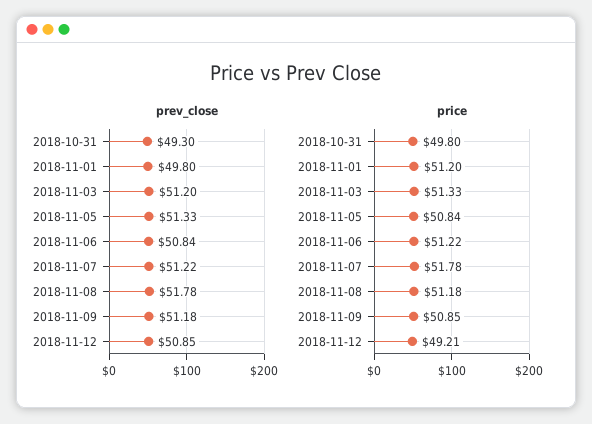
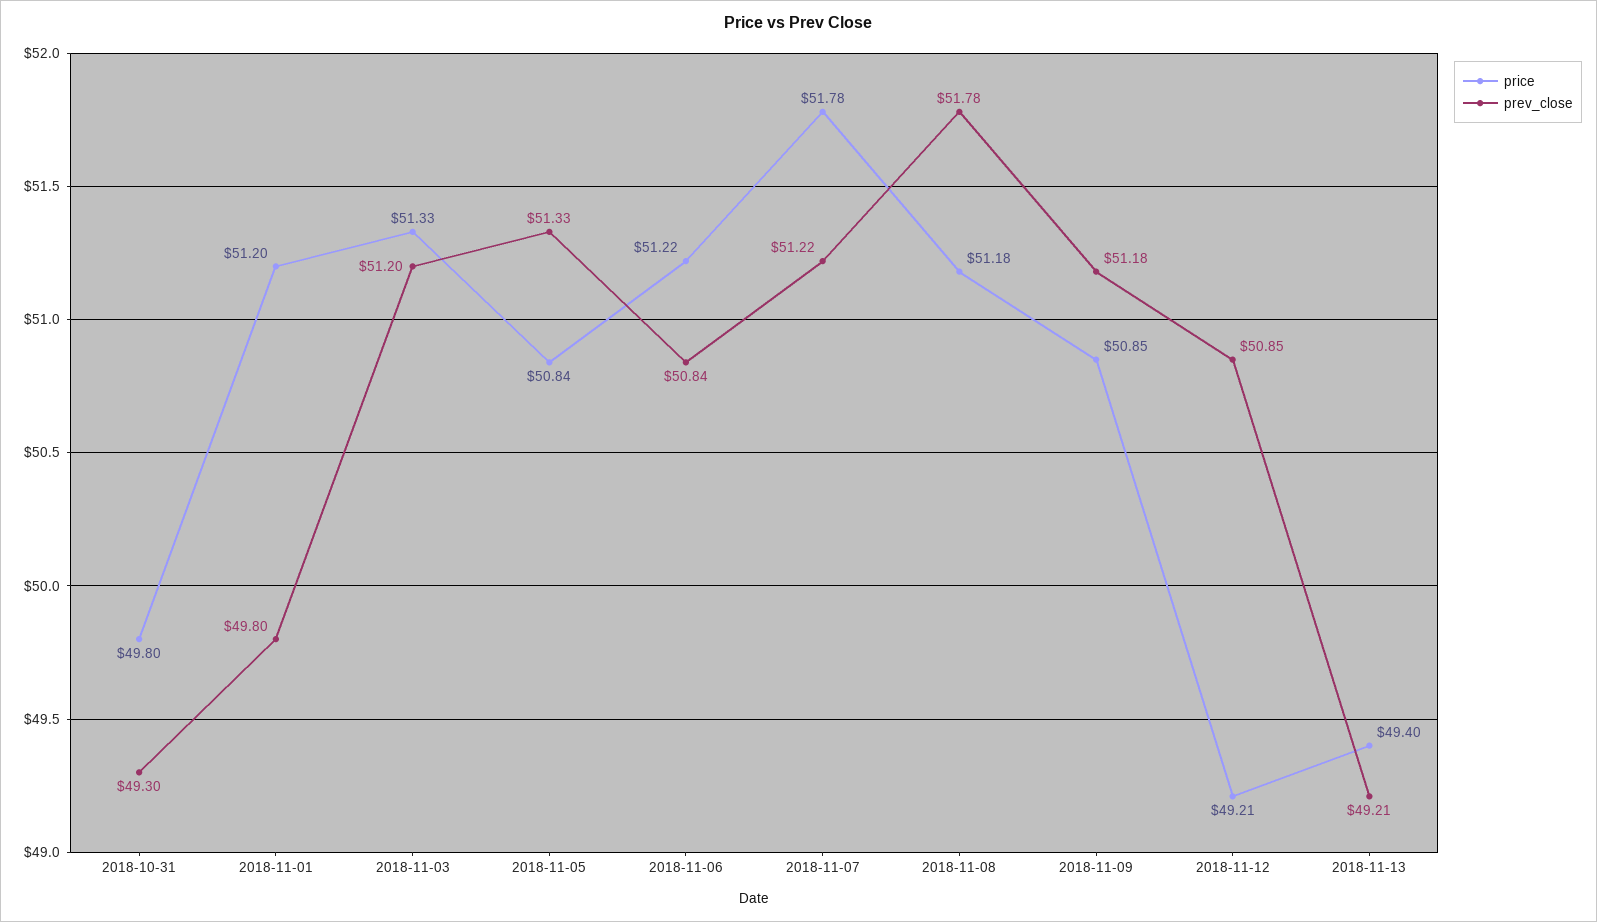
price, 2018-11-13: none -> 49.4
prev_close, 2018-11-13: none -> 49.21

